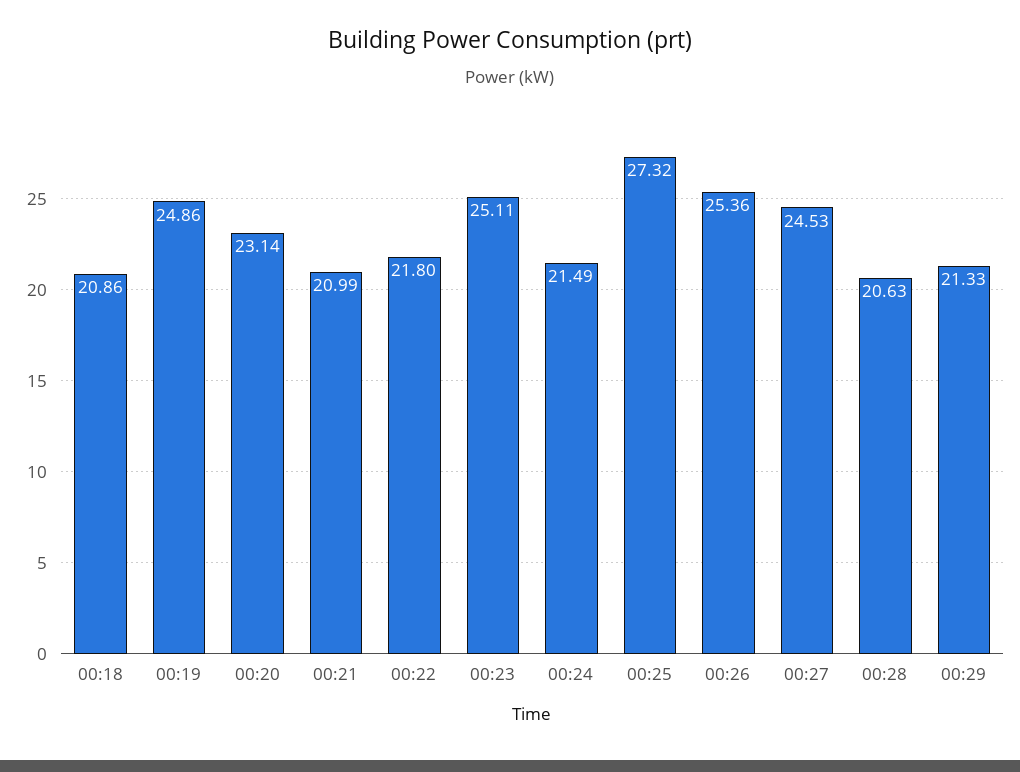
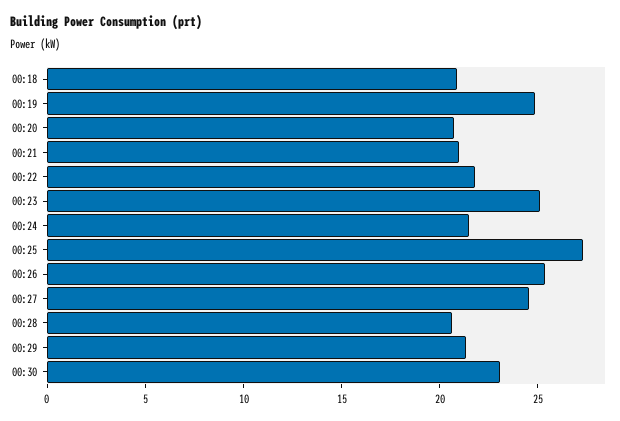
00:20: 23.14 -> 21
00:30: none -> 23

